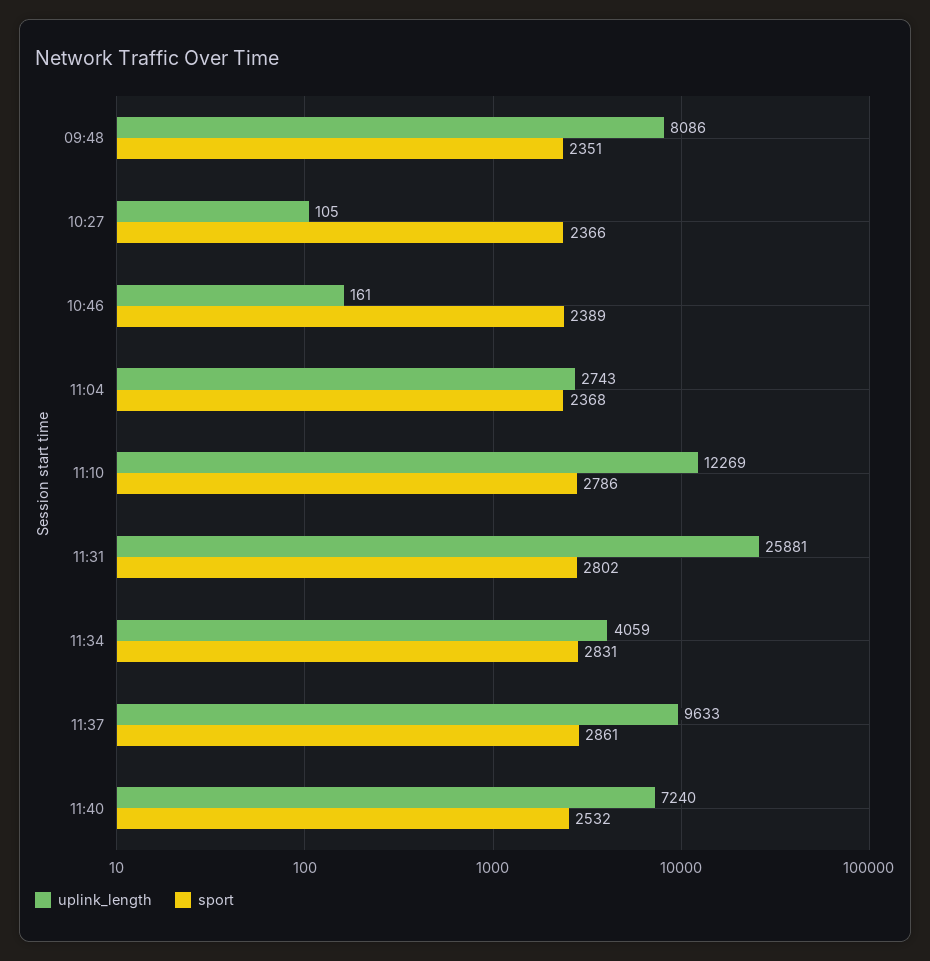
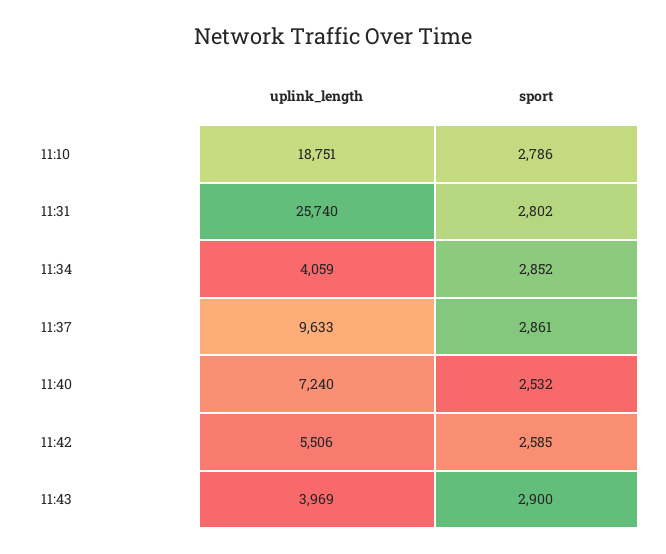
uplink_length, 09:48: 8086 -> none
sport, 09:48: 2351 -> none
uplink_length, 10:27: 105 -> none
sport, 10:27: 2366 -> none
uplink_length, 10:46: 161 -> none
sport, 10:46: 2389 -> none
uplink_length, 11:04: 2743 -> none
sport, 11:04: 2368 -> none
uplink_length, 11:10: 12269 -> 18751
uplink_length, 11:31: 25881 -> 25740
sport, 11:34: 2831 -> 2852
uplink_length, 11:42: none -> 5506
sport, 11:42: none -> 2585
uplink_length, 11:43: none -> 3969
sport, 11:43: none -> 2900

